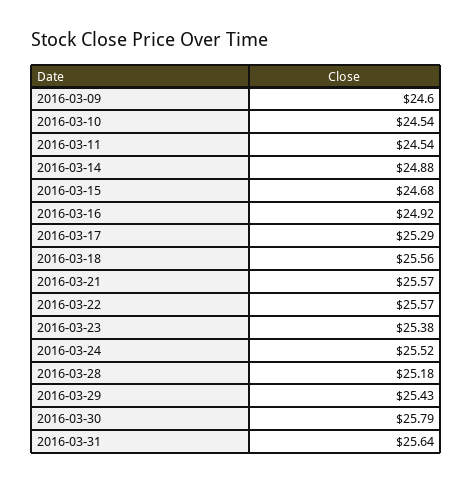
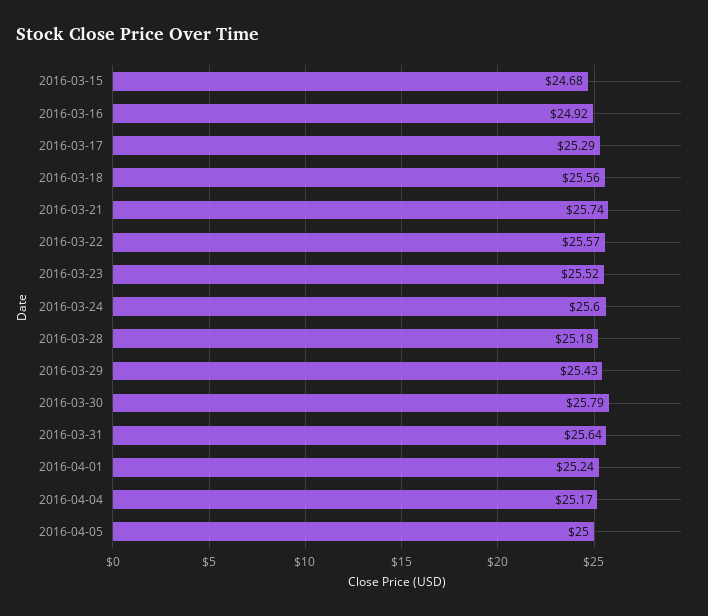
2016-03-09: 24.6 -> none
2016-03-10: 24.54 -> none
2016-03-11: 24.54 -> none
2016-03-14: 24.88 -> none
2016-03-21: 25.57 -> 25.74
2016-03-23: 25.38 -> 25.52
2016-03-24: 25.52 -> 25.6
2016-04-01: none -> 25.24
2016-04-04: none -> 25.17
2016-04-05: none -> 25

